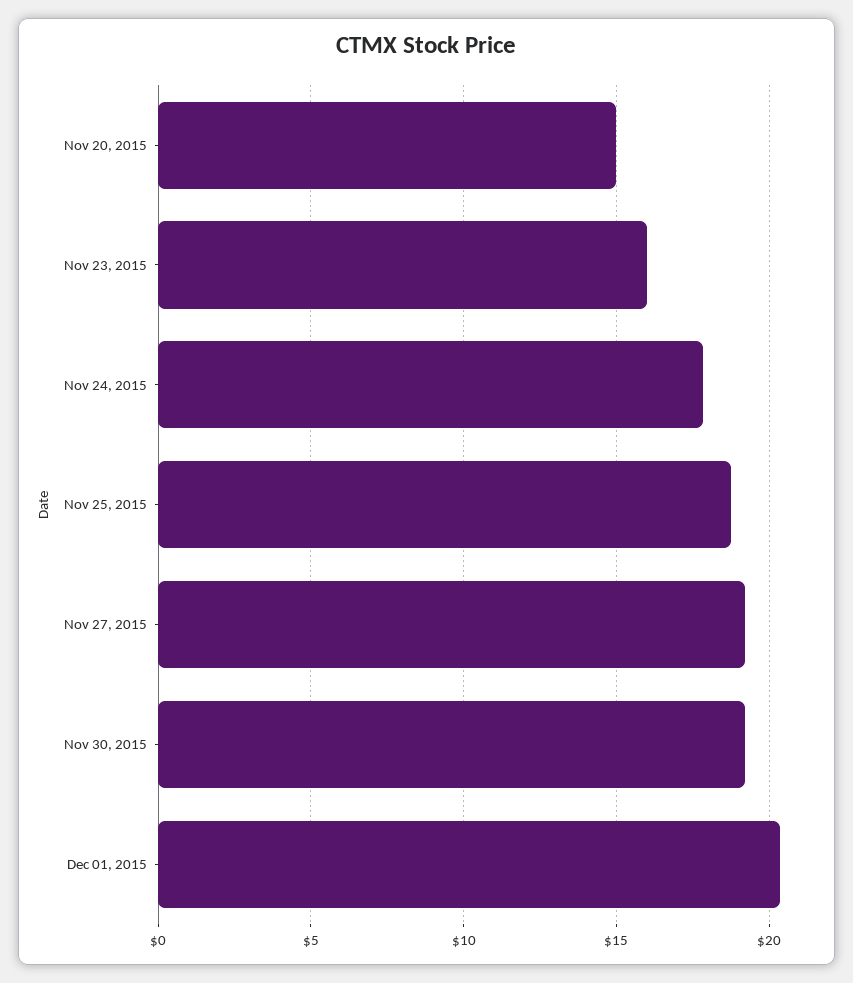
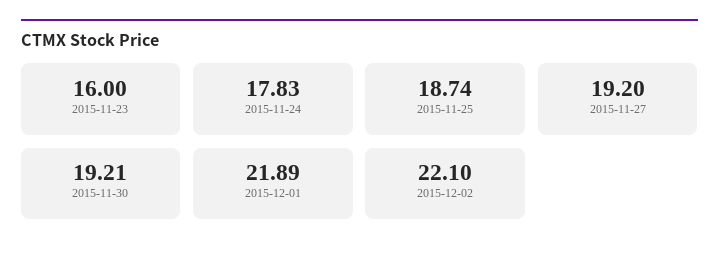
Nov 20, 2015: 15 -> none
Dec 01, 2015: 20.5 -> 21.89
2015-12-02: none -> 22.1

